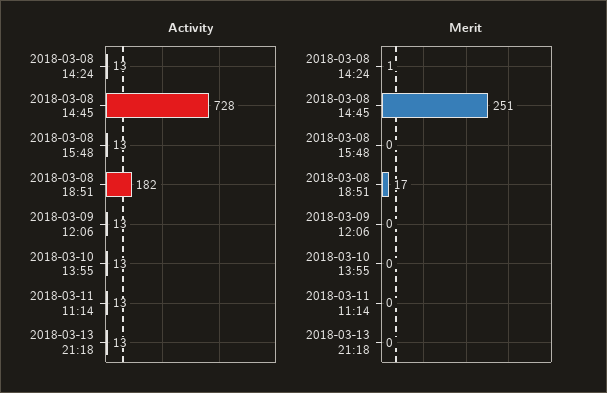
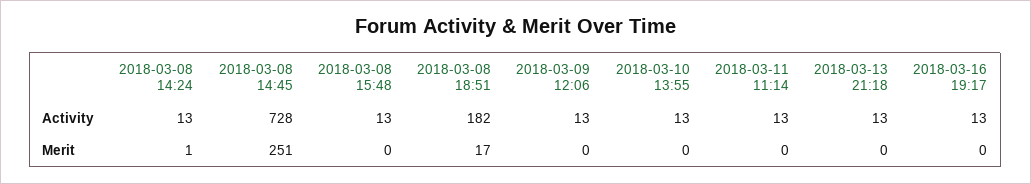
Activity, 2018-03-16 19:17: none -> 13
Merit, 2018-03-16 19:17: none -> 0

